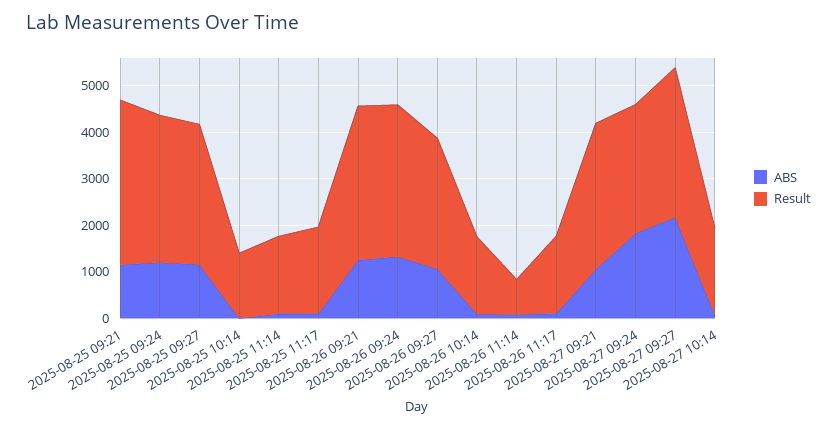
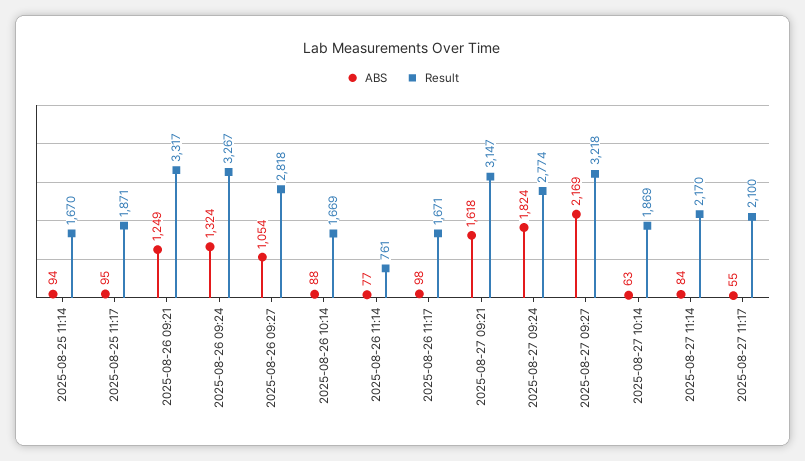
ABS, 2025-08-25 09:21: 1200 -> none
Result, 2025-08-25 09:21: 3600 -> none
ABS, 2025-08-25 09:24: 1200 -> none
Result, 2025-08-25 09:24: 3200 -> none
ABS, 2025-08-25 09:27: 1200 -> none
Result, 2025-08-25 09:27: 3000 -> none
ABS, 2025-08-25 10:14: 0 -> none
Result, 2025-08-25 10:14: 1400 -> none
ABS, 2025-08-27 09:21: 1000 -> 1618
ABS, 2025-08-27 11:14: none -> 84
Result, 2025-08-27 11:14: none -> 2170
ABS, 2025-08-27 11:17: none -> 55
Result, 2025-08-27 11:17: none -> 2100

